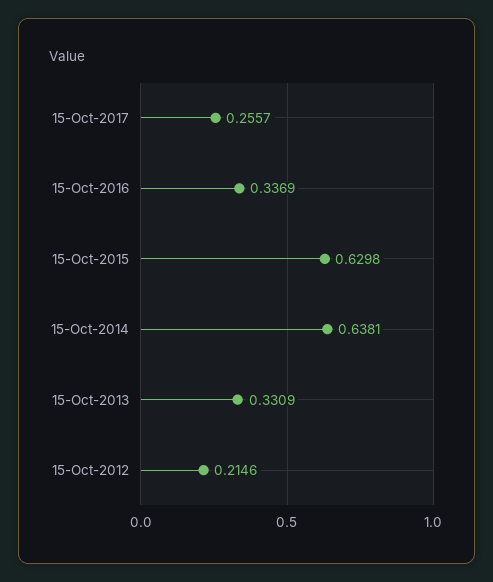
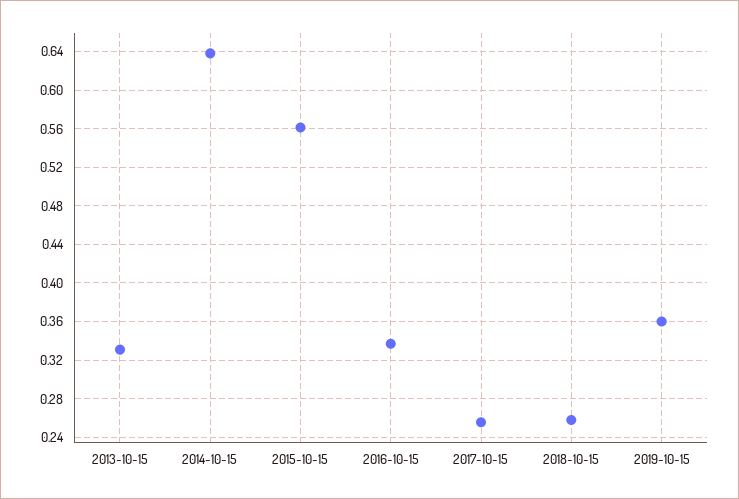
15-Oct-2015: 0.6298 -> 0.56
15-Oct-2012: 0.2146 -> none
2018-10-15: none -> 0.26
2019-10-15: none -> 0.36

